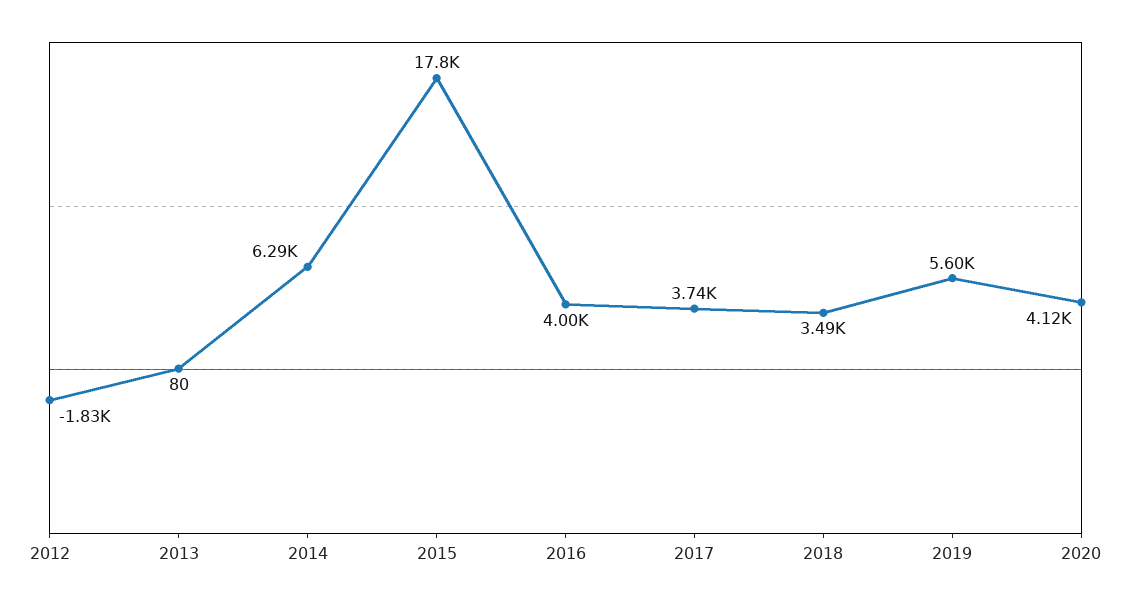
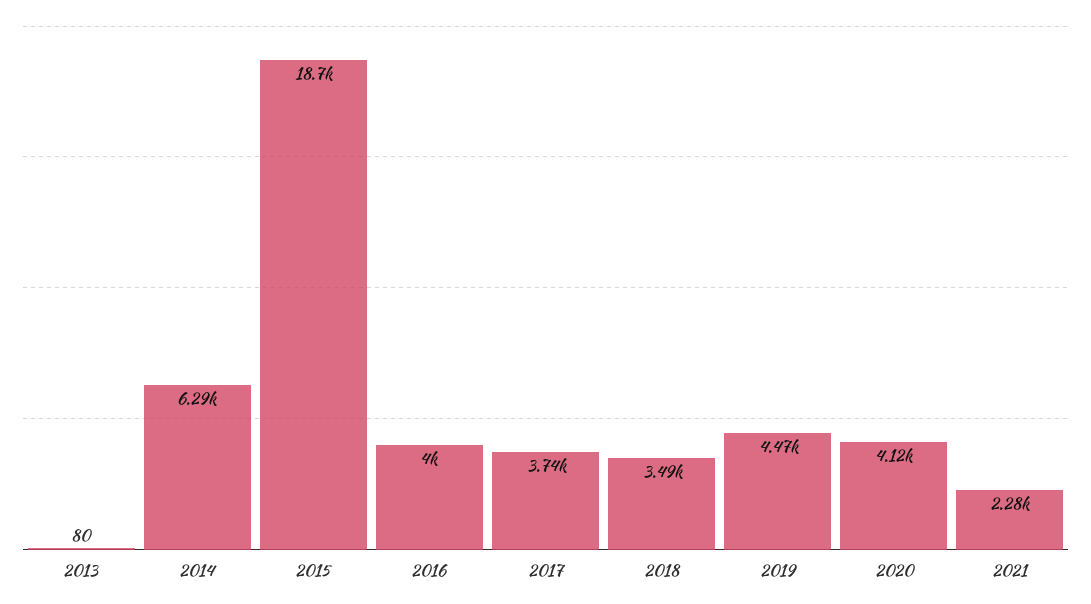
2012: -1830 -> none
2015: 17800 -> 18700
2019: 5600 -> 4470
2021: none -> 2280

